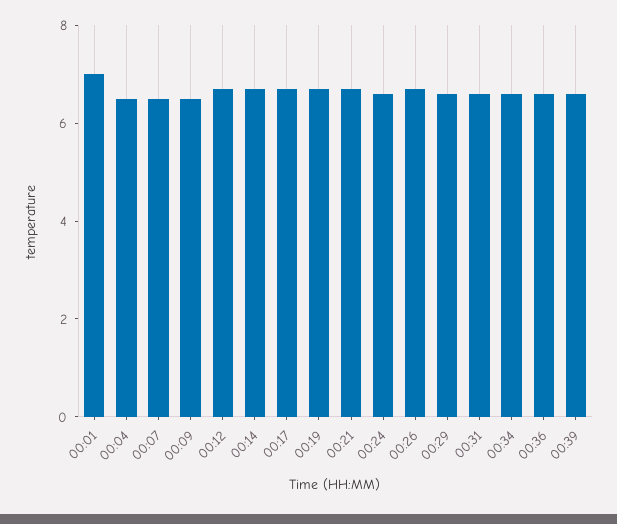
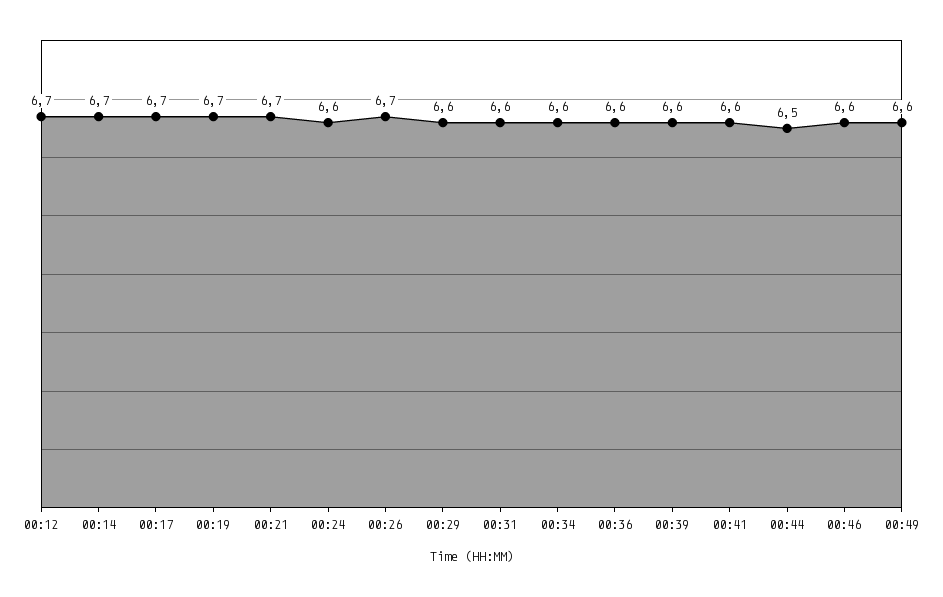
00:01: 7 -> none
00:04: 6.5 -> none
00:07: 6.5 -> none
00:09: 6.5 -> none
00:41: none -> 6.6
00:44: none -> 6.5
00:46: none -> 6.6
00:49: none -> 6.6

